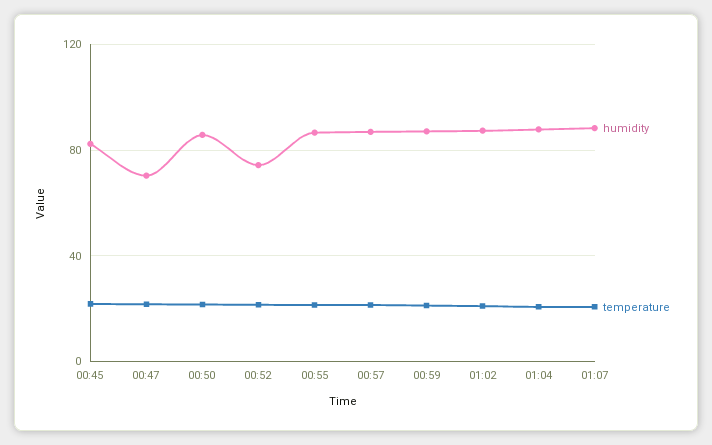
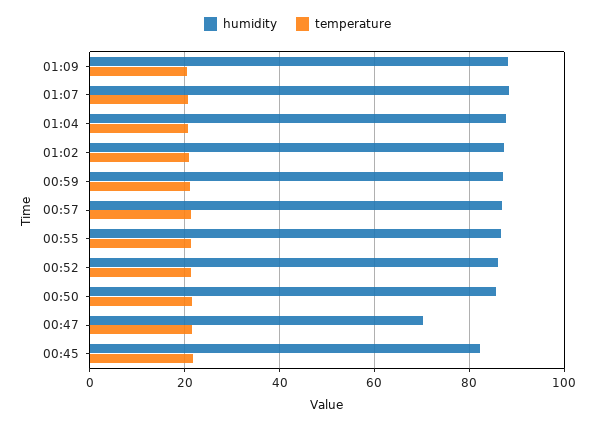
humidity, 00:52: 75 -> 86
humidity, 01:09: none -> 88
temperature, 01:09: none -> 20

